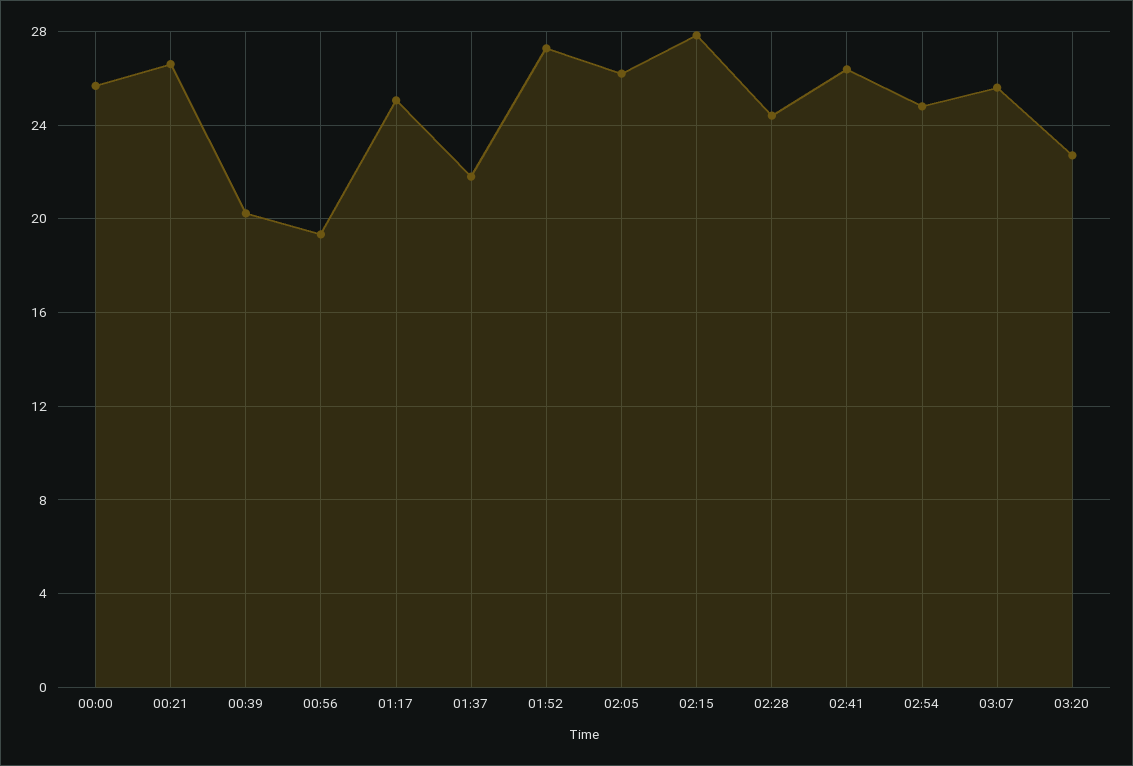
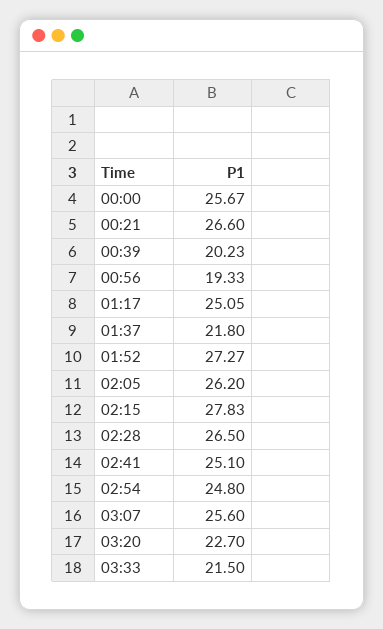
02:28: 24.5 -> 26.5
02:41: 26.5 -> 25.1
03:33: none -> 21.5

